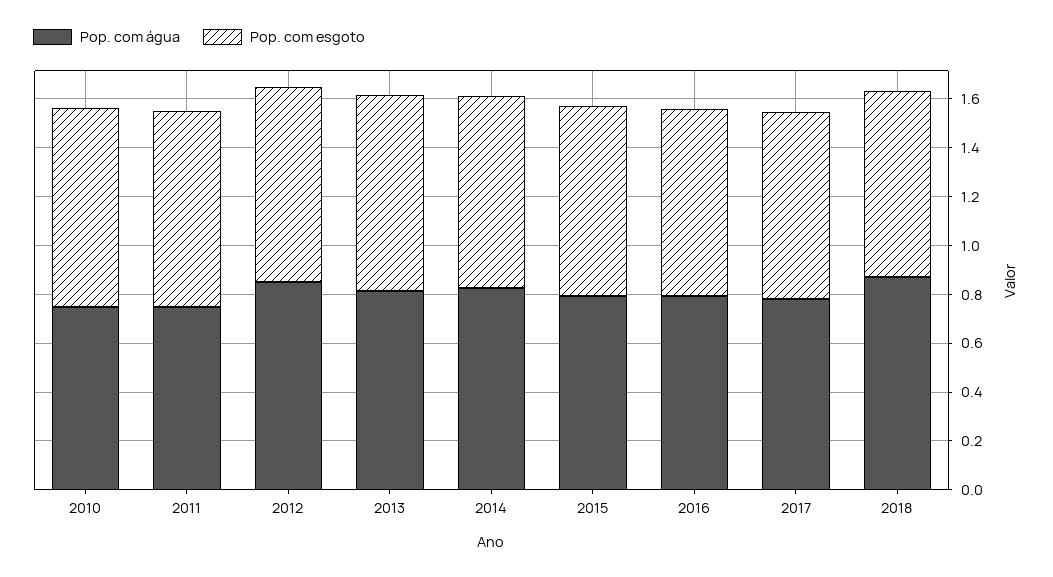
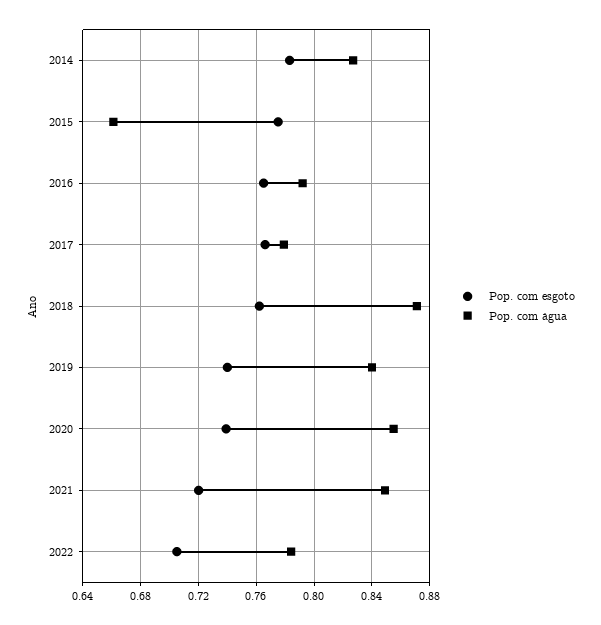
Pop. com água, 2010: 0.75 -> none
Pop. com esgoto, 2010: 0.8 -> none
Pop. com água, 2011: 0.75 -> none
Pop. com esgoto, 2011: 0.8 -> none
Pop. com água, 2012: 0.85 -> none
Pop. com esgoto, 2012: 0.8 -> none
Pop. com água, 2013: 0.8 -> none
Pop. com esgoto, 2013: 0.8 -> none
Pop. com água, 2015: 0.8 -> 0.66
Pop. com esgoto, 2019: none -> 0.74
Pop. com água, 2019: none -> 0.84
Pop. com esgoto, 2020: none -> 0.74
Pop. com água, 2020: none -> 0.855
Pop. com esgoto, 2021: none -> 0.72
Pop. com água, 2021: none -> 0.85
Pop. com esgoto, 2022: none -> 0.705
Pop. com água, 2022: none -> 0.785

